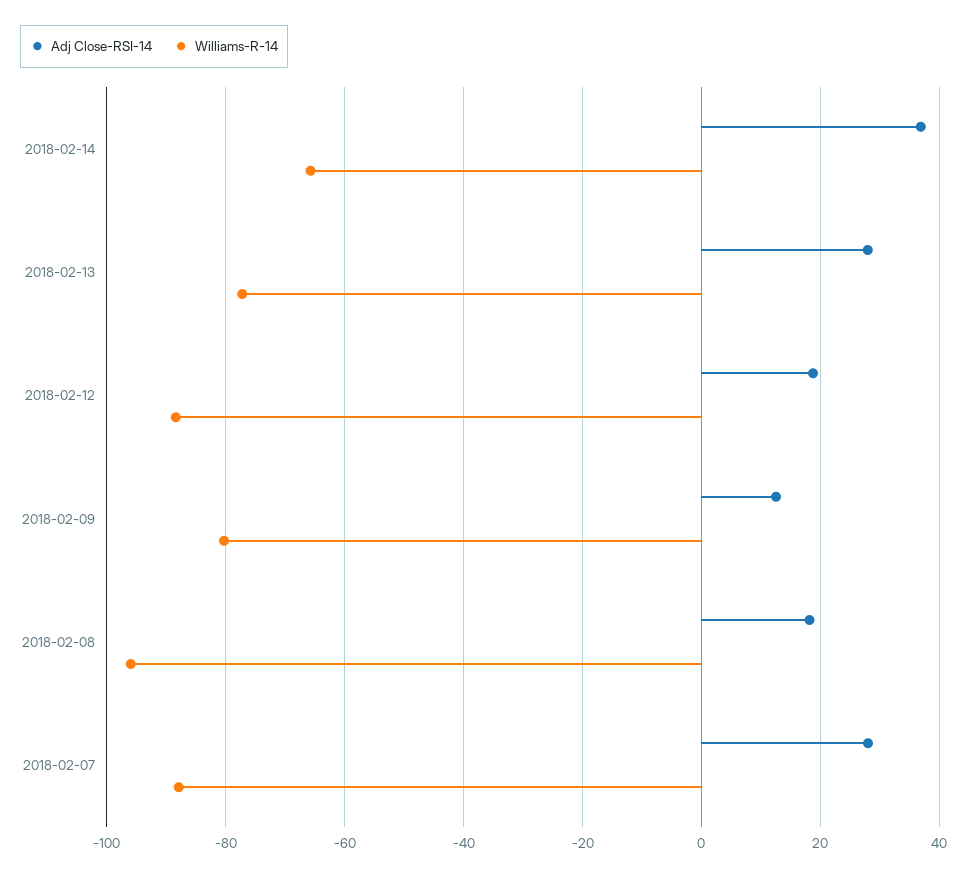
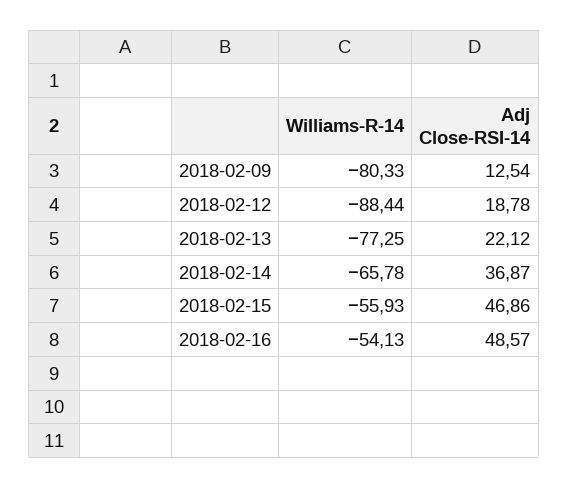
Adj Close-RSI-14, 2018-02-13: 28 -> 22.12
Adj Close-RSI-14, 2018-02-08: 18 -> none
Williams-R-14, 2018-02-08: -96 -> none
Adj Close-RSI-14, 2018-02-07: 28 -> none
Williams-R-14, 2018-02-07: -88 -> none
Williams-R-14, 2018-02-15: none -> -55.93
Adj Close-RSI-14, 2018-02-15: none -> 46.86
Williams-R-14, 2018-02-16: none -> -54.13
Adj Close-RSI-14, 2018-02-16: none -> 48.57

